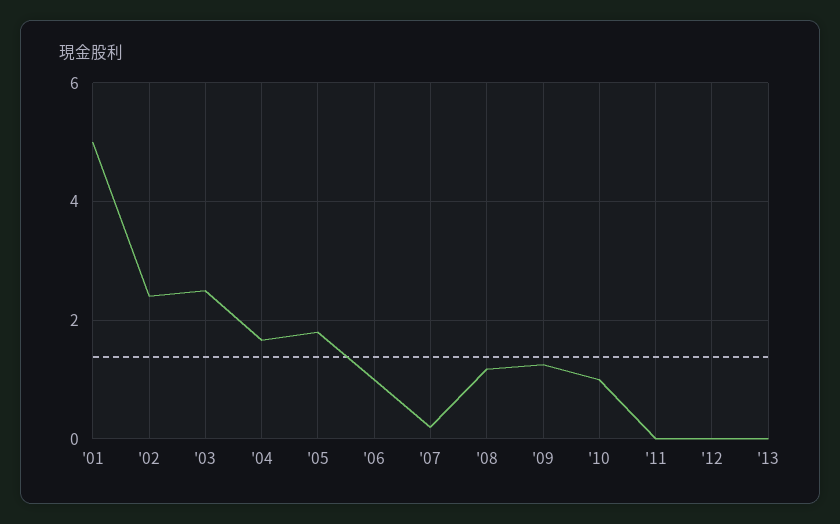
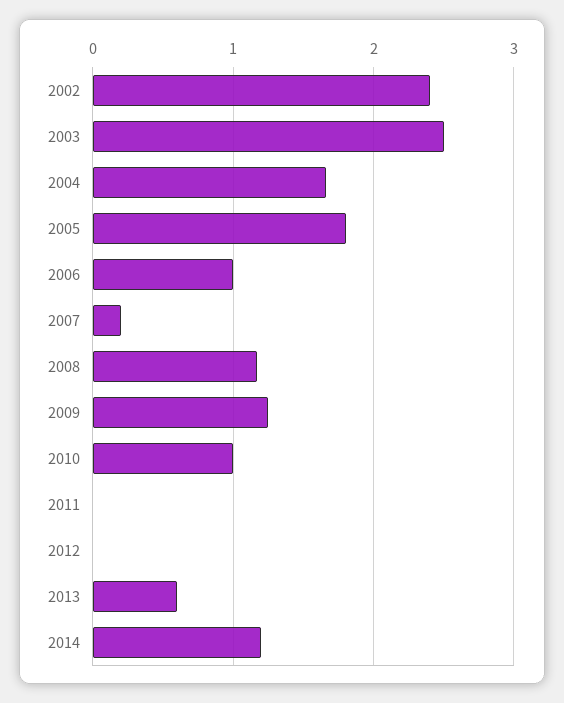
'01: 5 -> none
'13: 0 -> 0.6
2014: none -> 1.2

